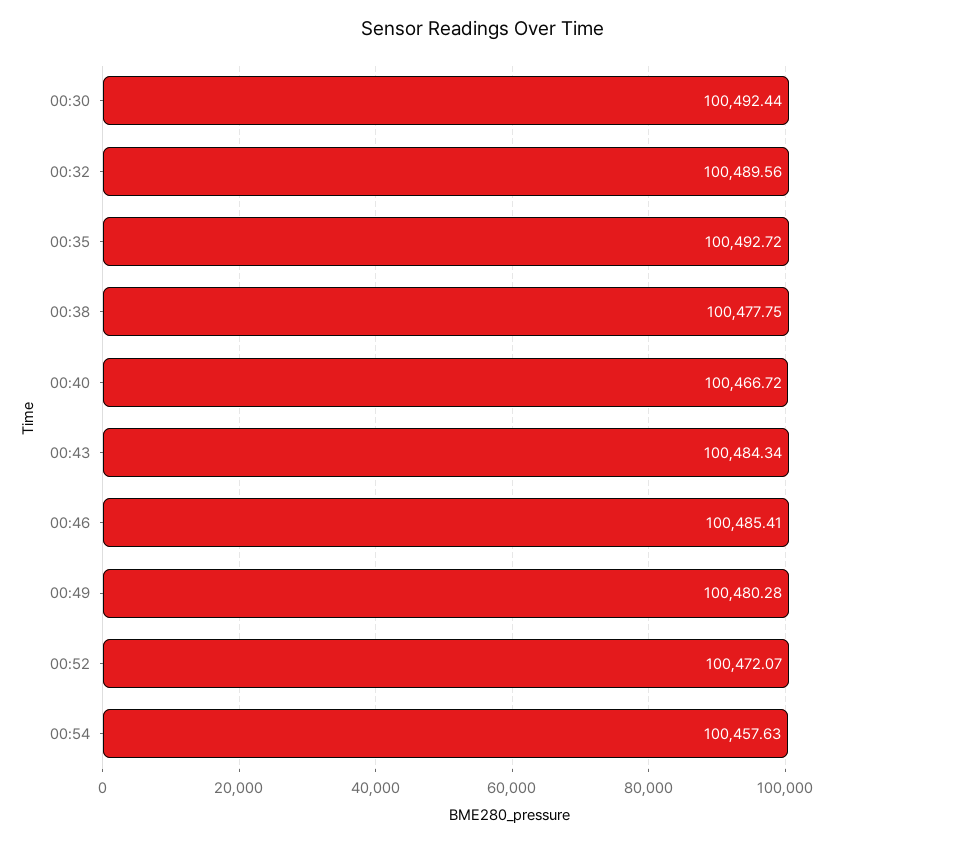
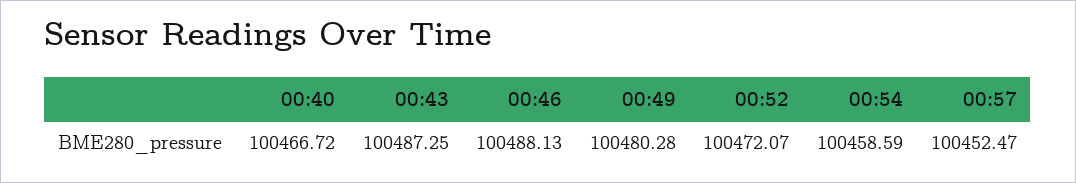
00:30: 100492.44 -> none
00:32: 100489.56 -> none
00:35: 100492.72 -> none
00:38: 100477.75 -> none
00:43: 100484.34 -> 100487.25
00:46: 100485.41 -> 100488.13
00:54: 100457.63 -> 100458.59
00:57: none -> 100452.47

